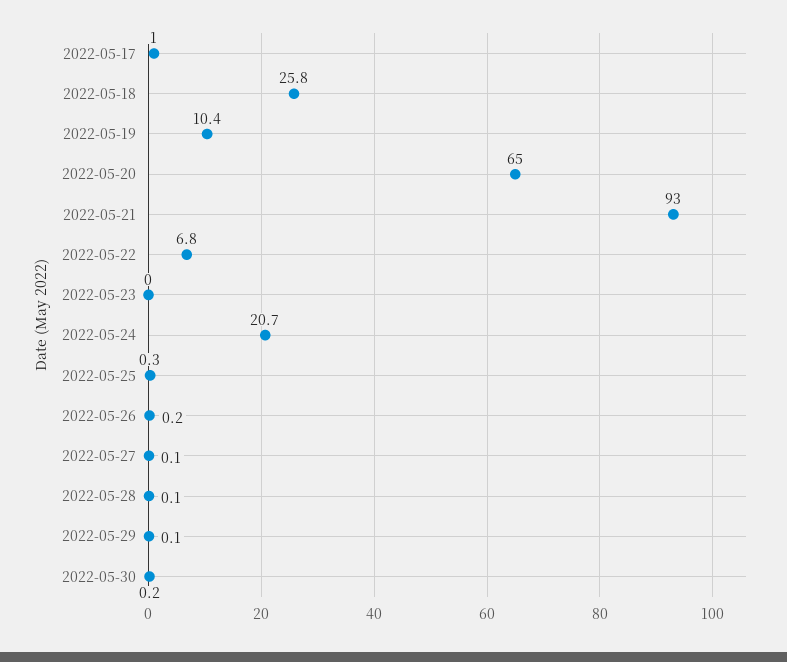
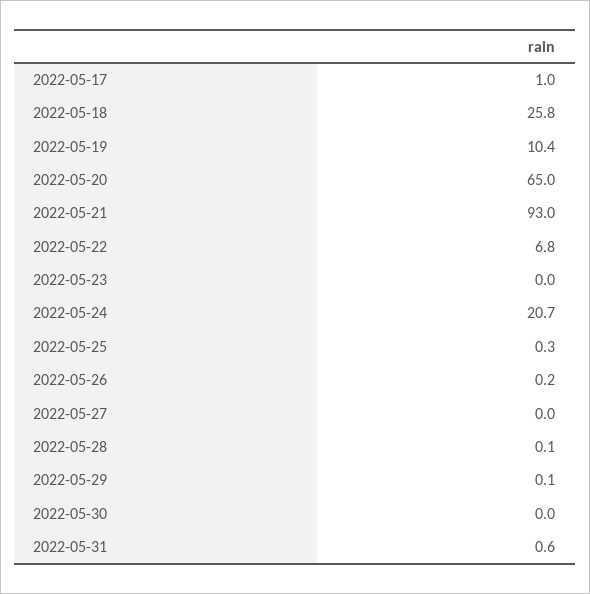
2022-05-27: 0.1 -> 0
2022-05-30: 0.2 -> 0
2022-05-31: none -> 0.6

